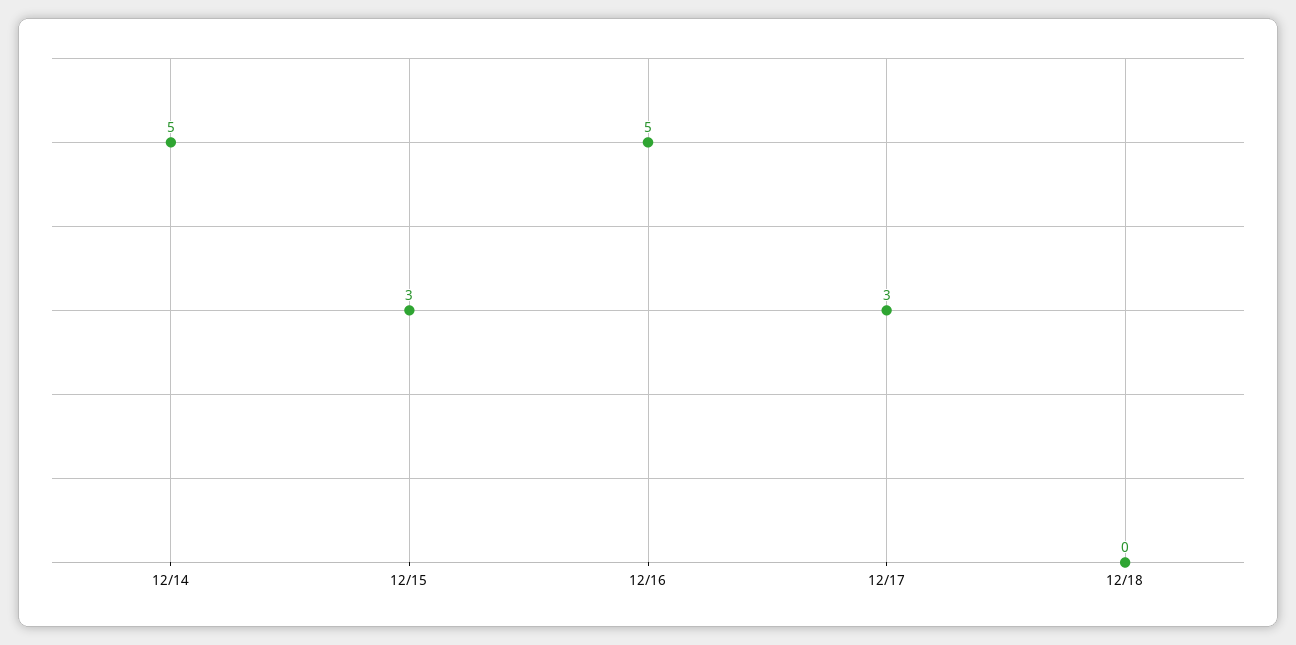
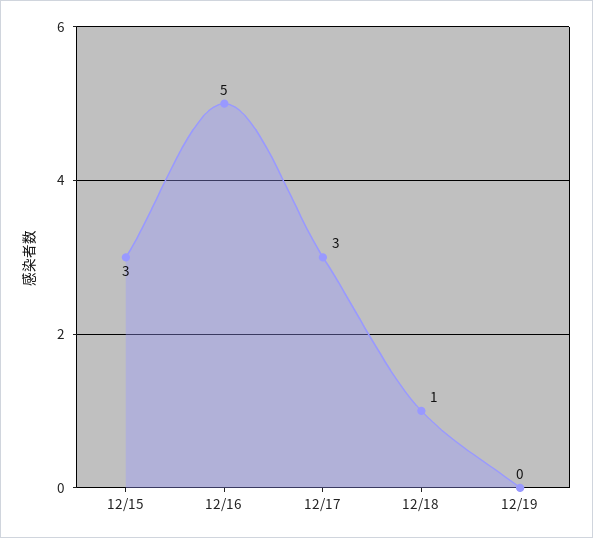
12/14: 5 -> none
12/18: 0 -> 1
12/19: none -> 0

